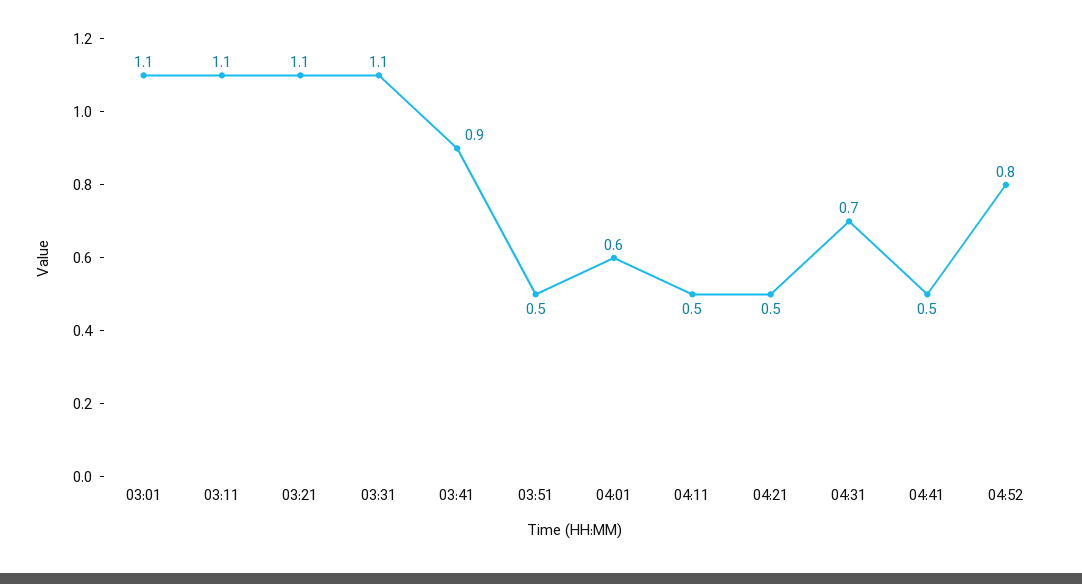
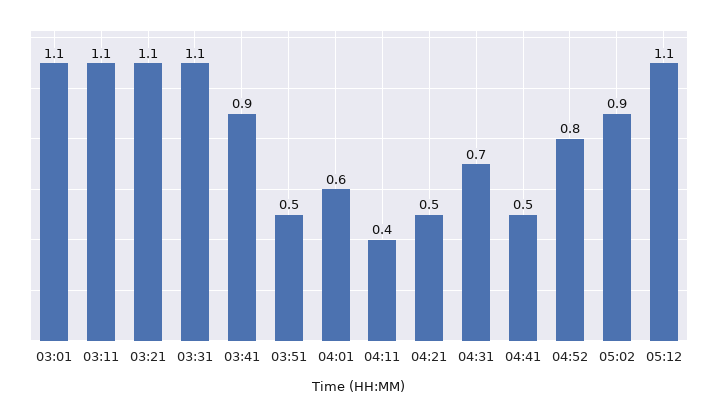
04:11: 0.5 -> 0.4
05:02: none -> 0.9
05:12: none -> 1.1

